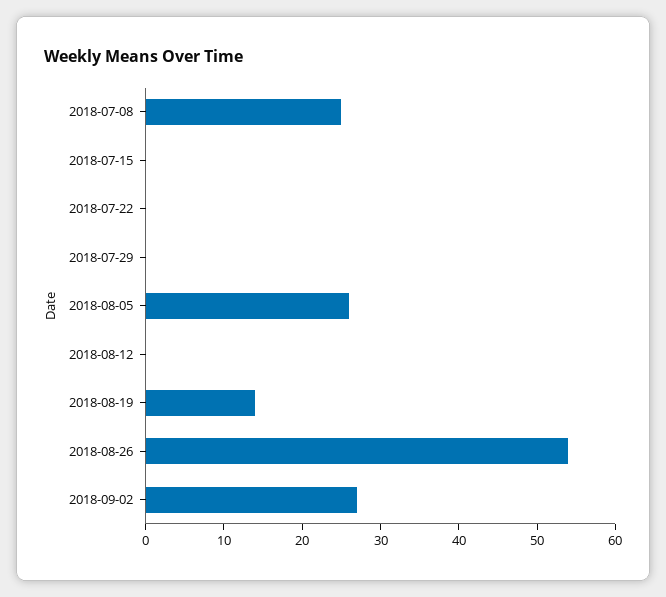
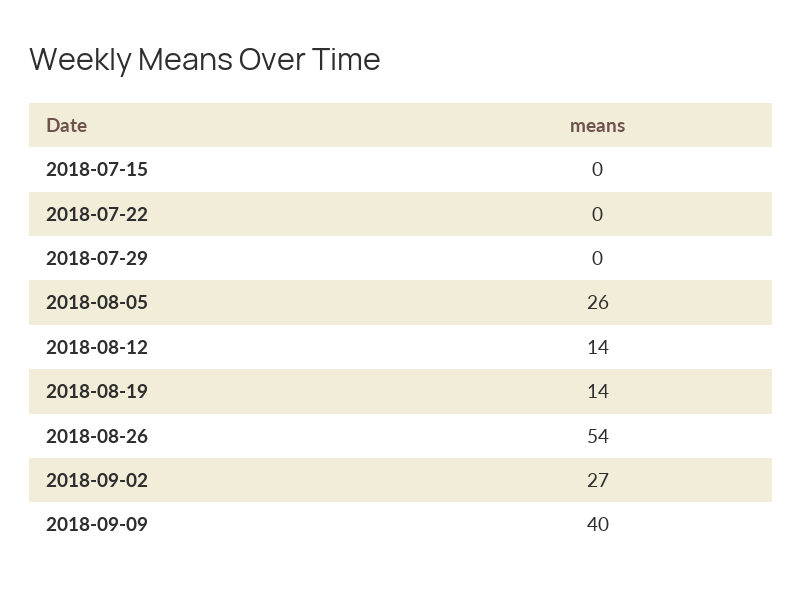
2018-07-08: 25 -> none
2018-08-12: 0 -> 14
2018-09-09: none -> 40

